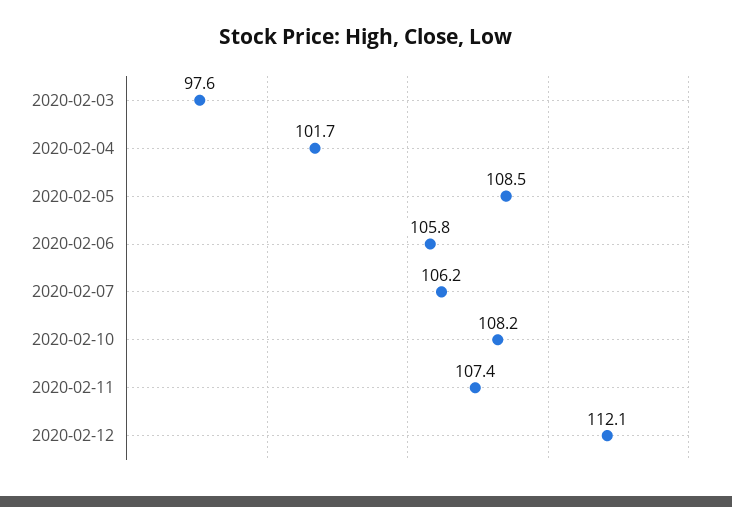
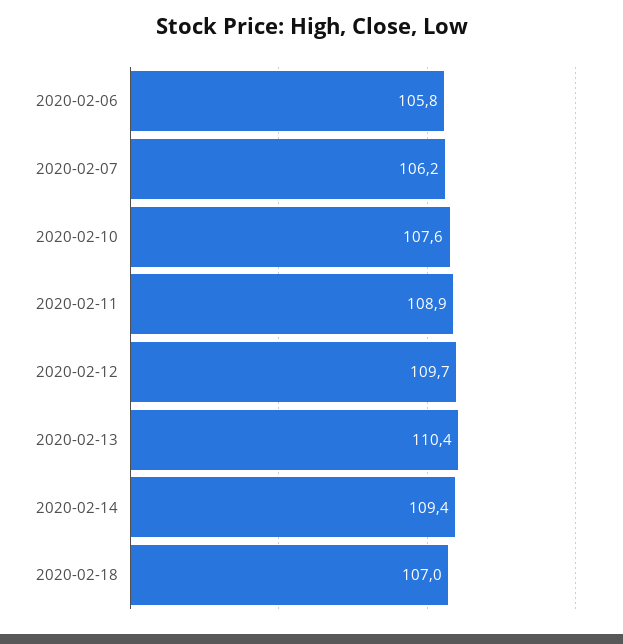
2020-02-03: 97.6 -> none
2020-02-04: 101.7 -> none
2020-02-05: 108.5 -> none
2020-02-10: 108.2 -> 107.6
2020-02-11: 107.4 -> 108.9
2020-02-12: 112.1 -> 109.7
2020-02-13: none -> 110.4
2020-02-14: none -> 109.4
2020-02-18: none -> 107

